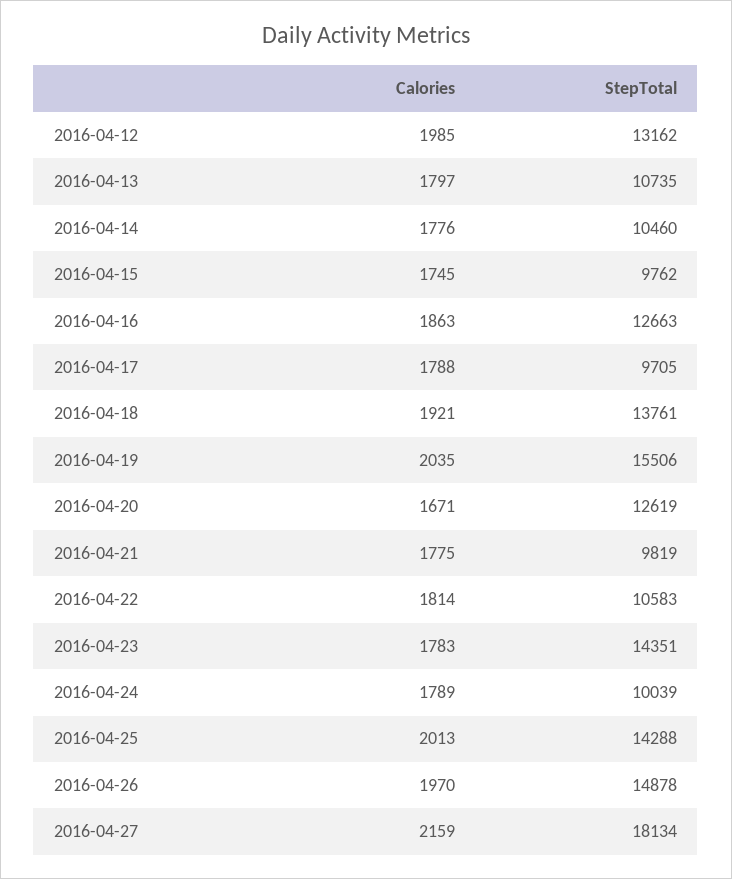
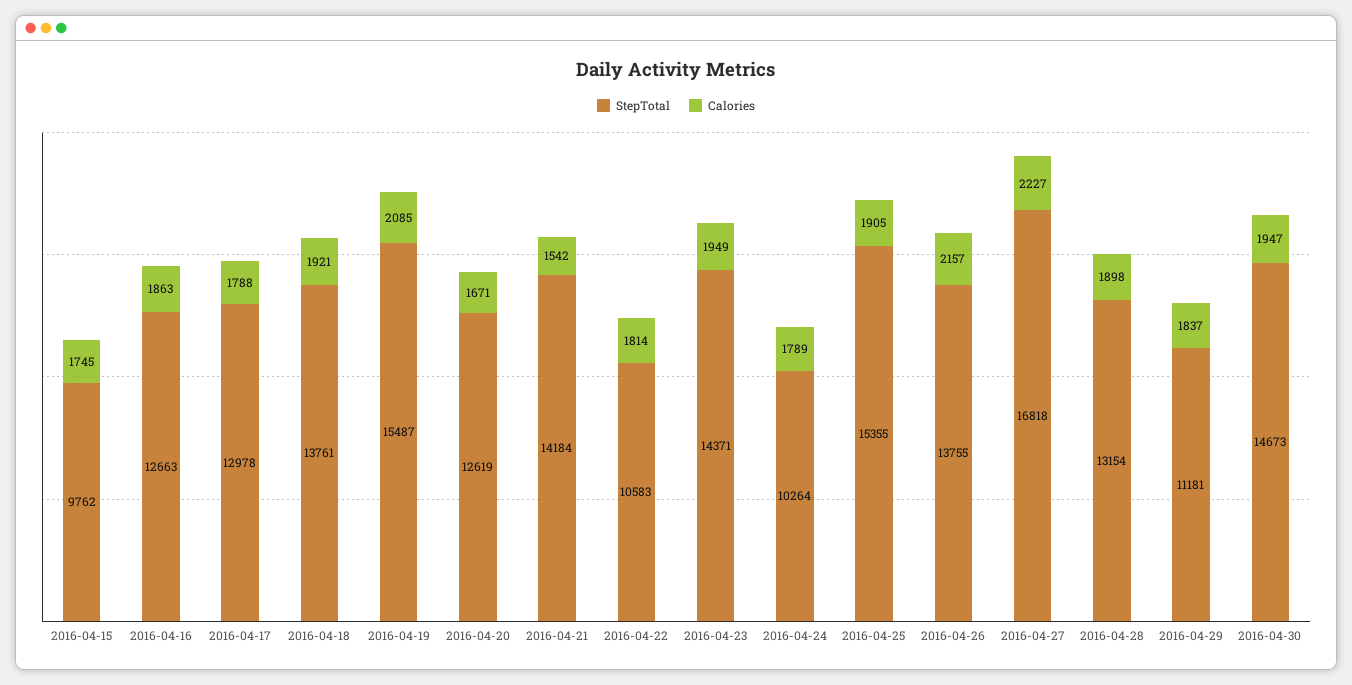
Calories, 2016-04-12: 1985 -> none
StepTotal, 2016-04-12: 13162 -> none
Calories, 2016-04-13: 1797 -> none
StepTotal, 2016-04-13: 10735 -> none
Calories, 2016-04-14: 1776 -> none
StepTotal, 2016-04-14: 10460 -> none
StepTotal, 2016-04-17: 9705 -> 12978
Calories, 2016-04-19: 2035 -> 2085
StepTotal, 2016-04-19: 15506 -> 15487
Calories, 2016-04-21: 1775 -> 1542
StepTotal, 2016-04-21: 9819 -> 14184
Calories, 2016-04-23: 1783 -> 1949
StepTotal, 2016-04-23: 14351 -> 14371
StepTotal, 2016-04-24: 10039 -> 10264
Calories, 2016-04-25: 2013 -> 1905
StepTotal, 2016-04-25: 14288 -> 15355
Calories, 2016-04-26: 1970 -> 2157
StepTotal, 2016-04-26: 14878 -> 13755
Calories, 2016-04-27: 2159 -> 2227
StepTotal, 2016-04-27: 18134 -> 16818
StepTotal, 2016-04-28: none -> 13154
Calories, 2016-04-28: none -> 1898
StepTotal, 2016-04-29: none -> 11181
Calories, 2016-04-29: none -> 1837
StepTotal, 2016-04-30: none -> 14673
Calories, 2016-04-30: none -> 1947

